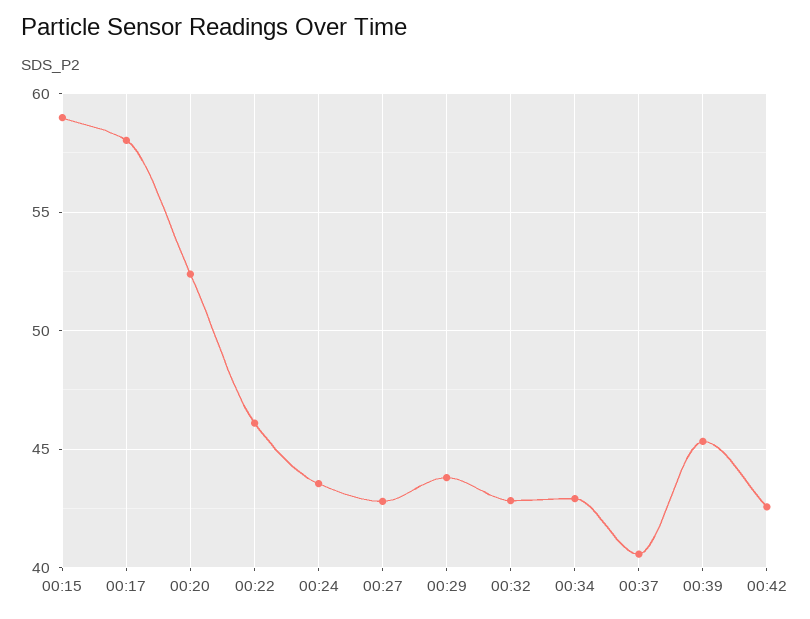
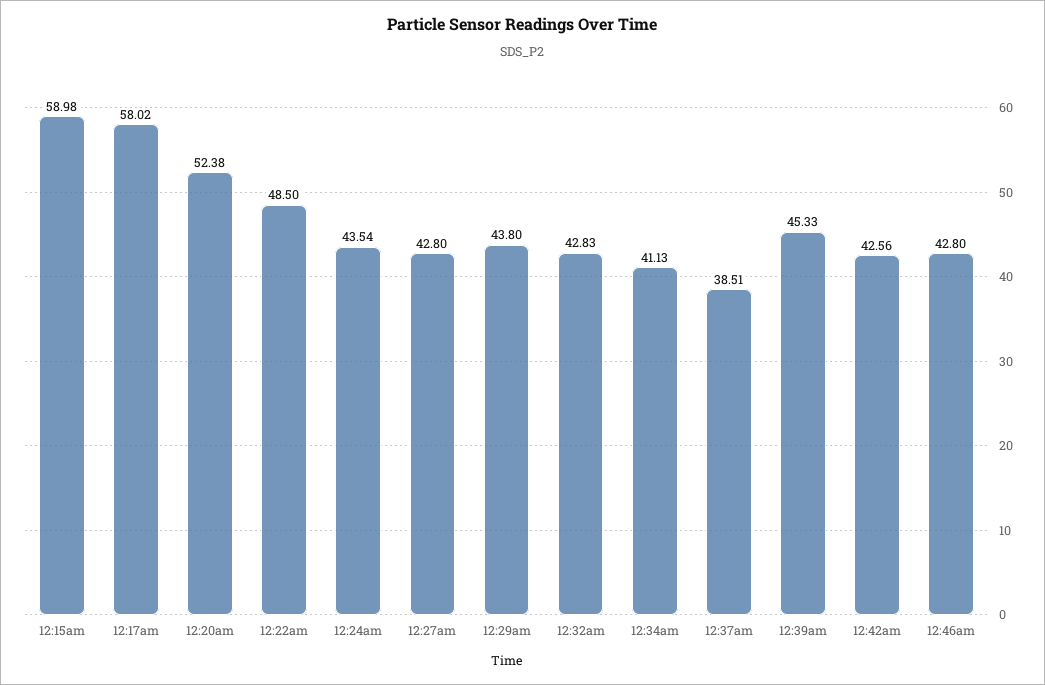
00:22: 46 -> 48.5
00:34: 43 -> 41.13
00:37: 40.5 -> 38.51
12:46am: none -> 42.8

